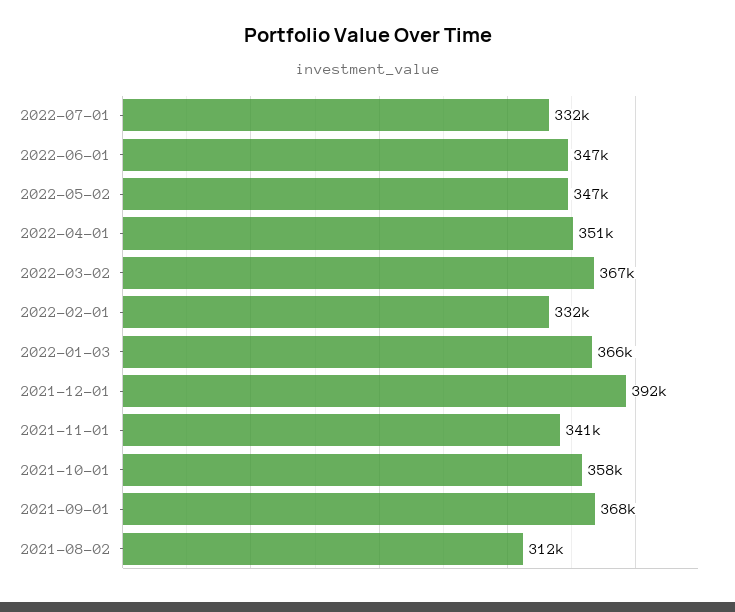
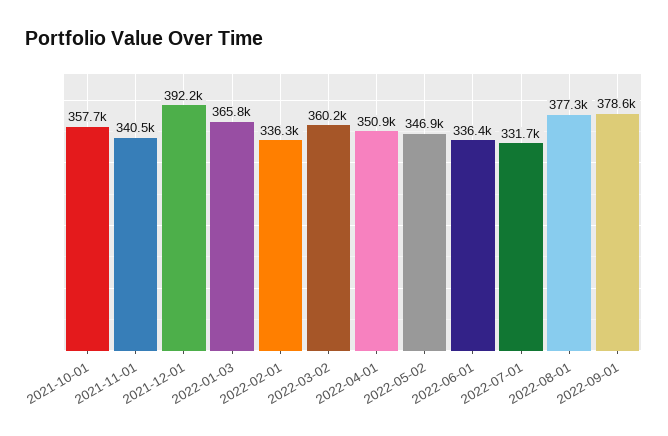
2022-06-01: 347000 -> 336400
2022-03-02: 367000 -> 360200
2022-02-01: 332000 -> 336300
2021-09-01: 368000 -> none
2021-08-02: 312000 -> none
2022-08-01: none -> 377300
2022-09-01: none -> 378600

